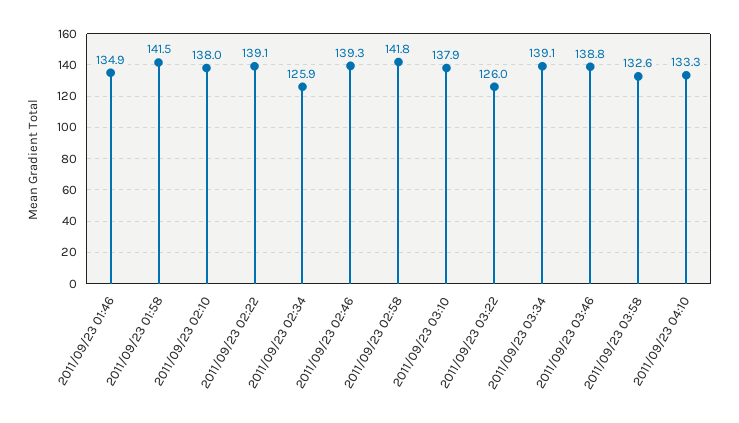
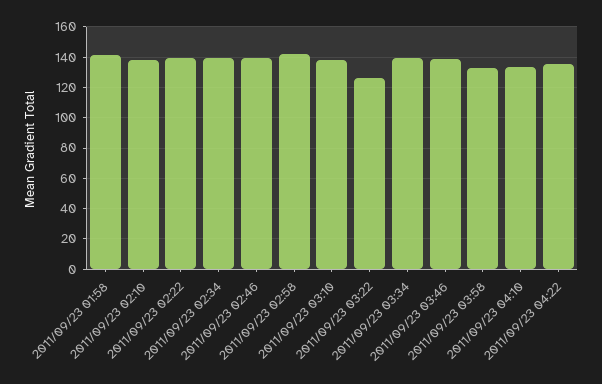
2011/09/23 01:46: 134.9 -> none
2011/09/23 02:34: 125.9 -> 140
2011/09/23 04:22: none -> 135

